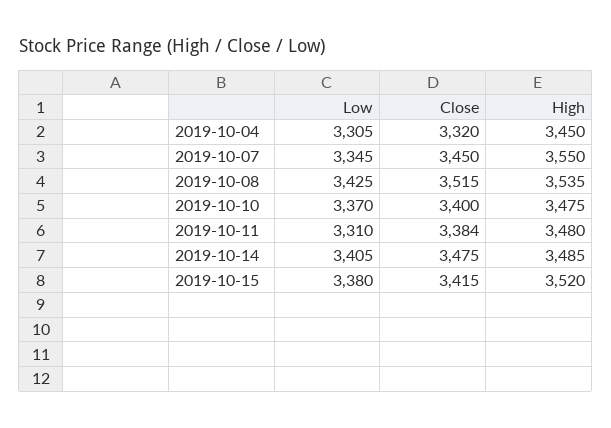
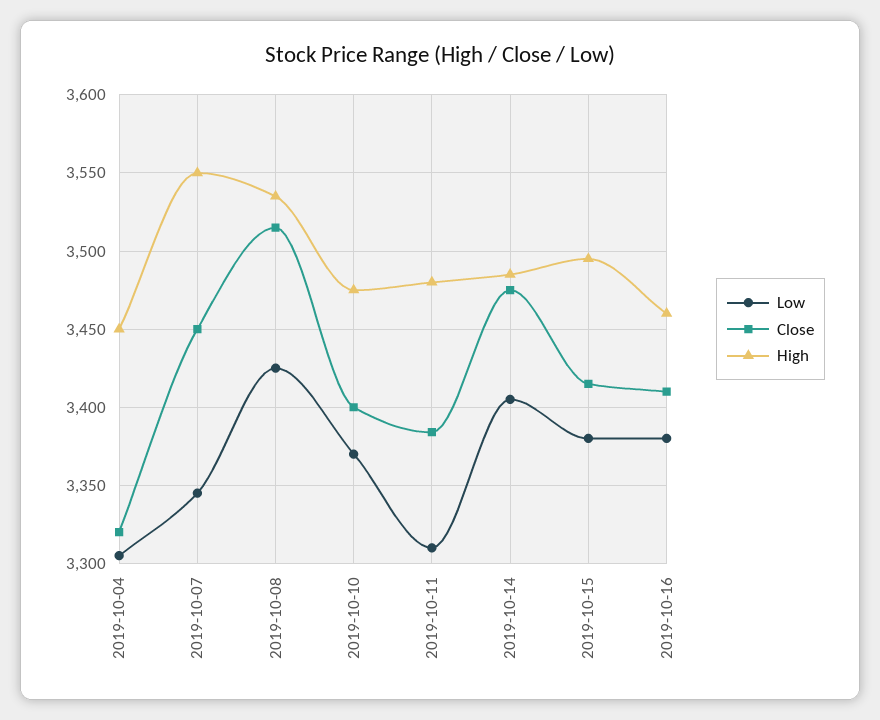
High, 2019-10-15: 3520 -> 3495
Low, 2019-10-16: none -> 3380
Close, 2019-10-16: none -> 3410
High, 2019-10-16: none -> 3460

